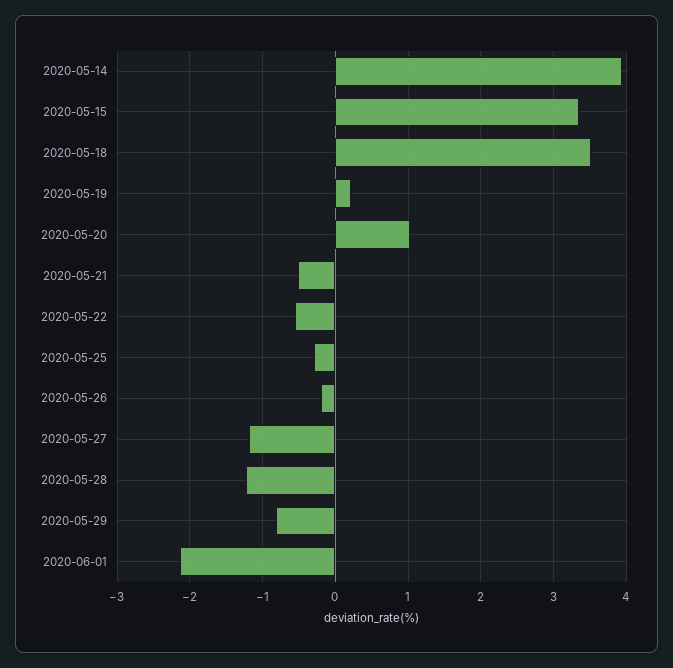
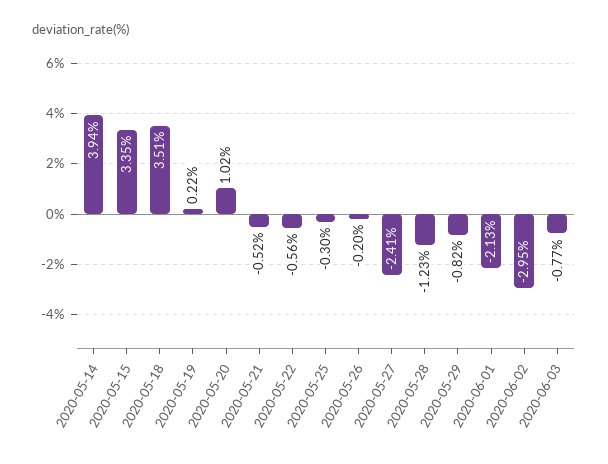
2020-05-27: -1.2 -> -2.41
2020-06-02: none -> -2.95
2020-06-03: none -> -0.77

